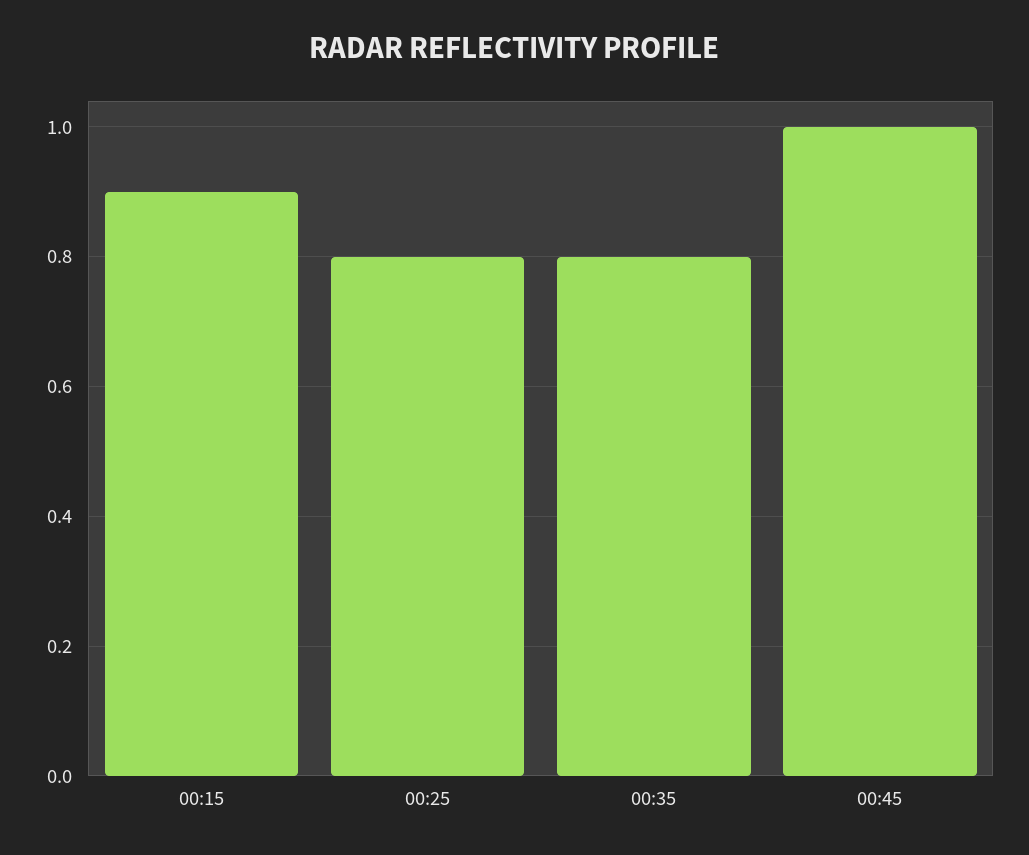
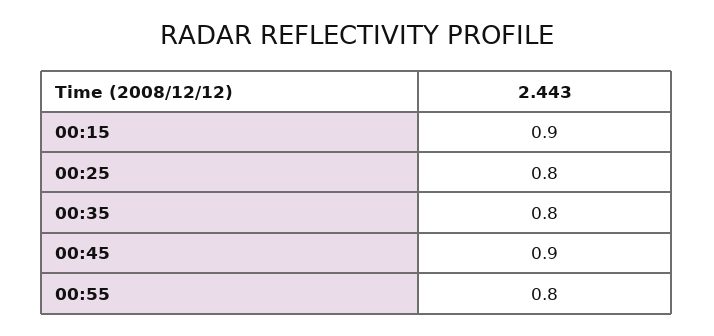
00:45: 1 -> 0.9
00:55: none -> 0.8

